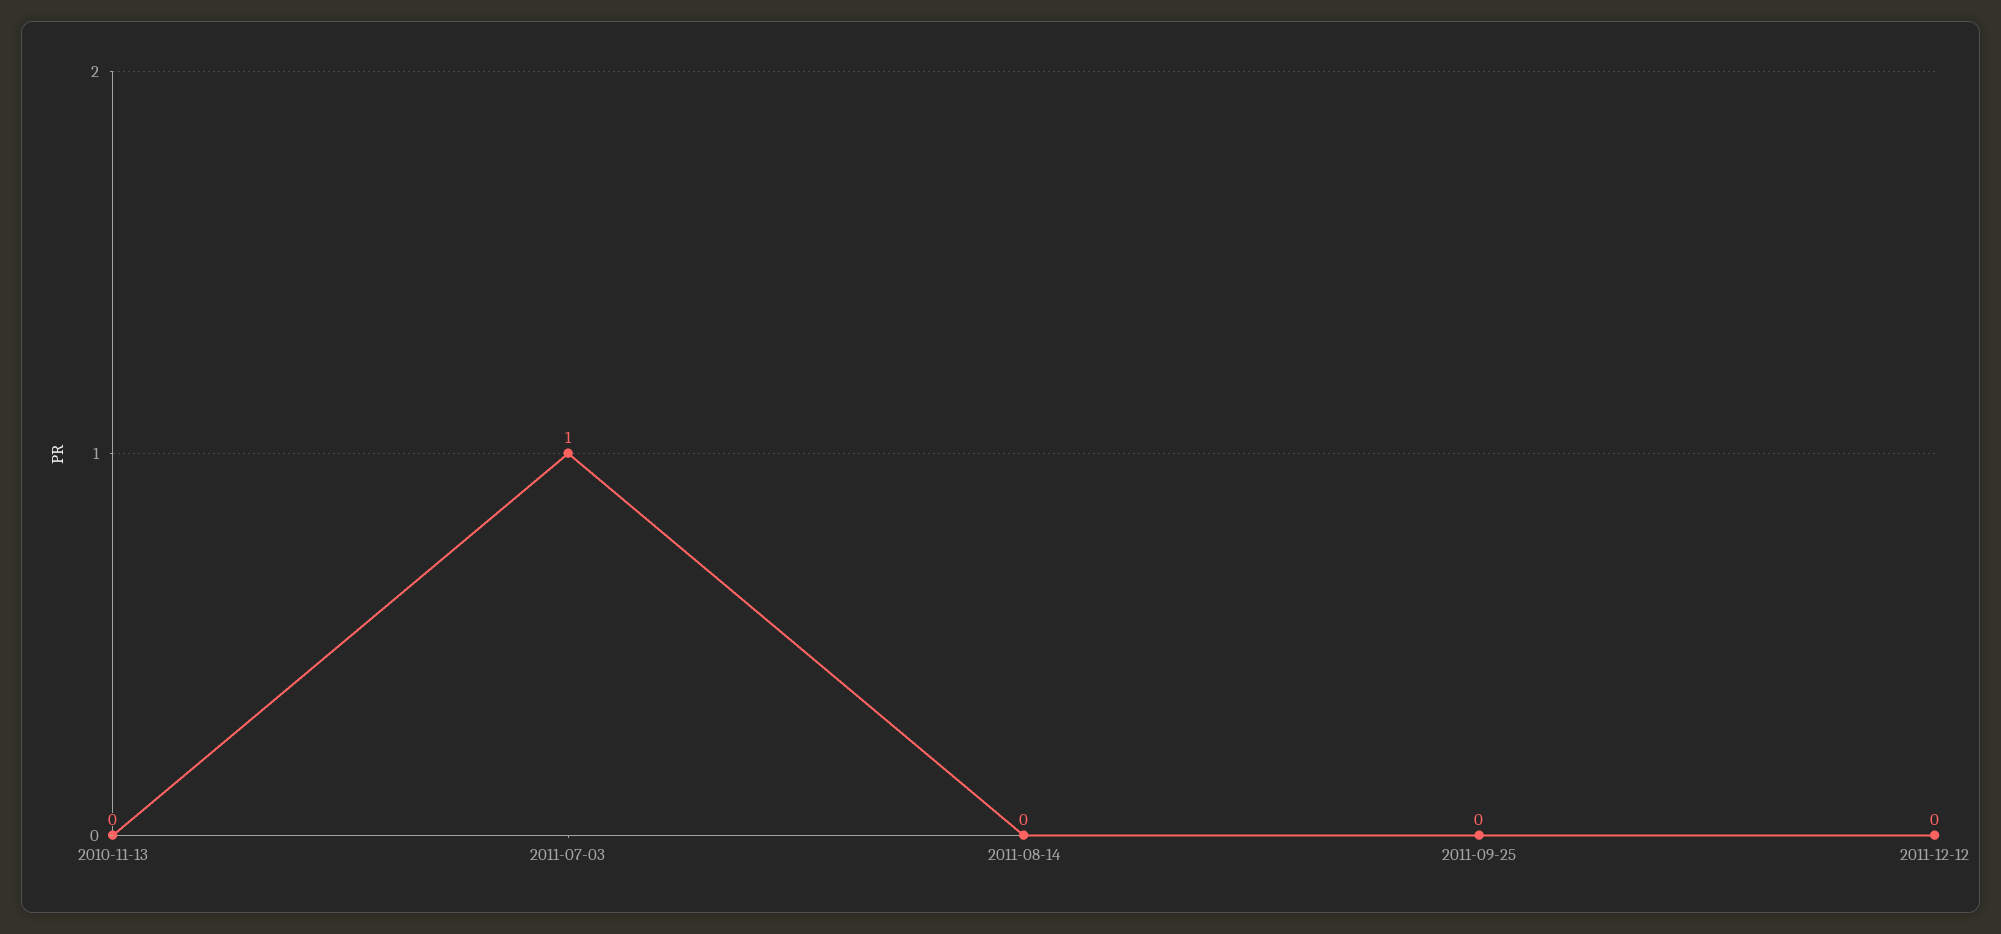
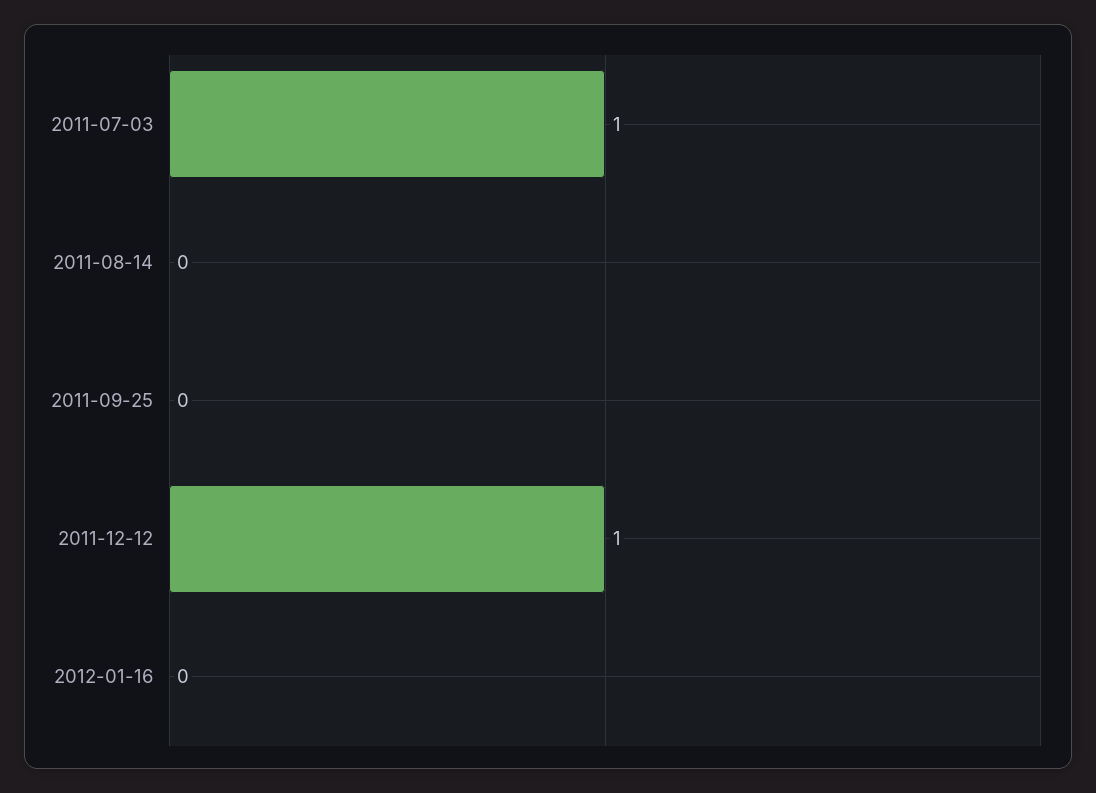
2010-11-13: 0 -> none
2011-12-12: 0 -> 1
2012-01-16: none -> 0

